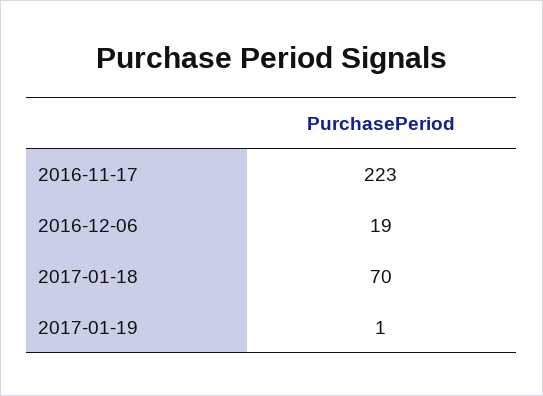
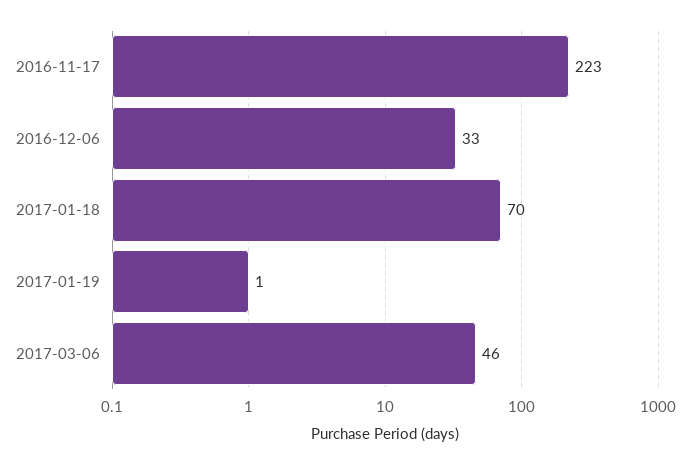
2016-12-06: 19 -> 33
2017-03-06: none -> 46

